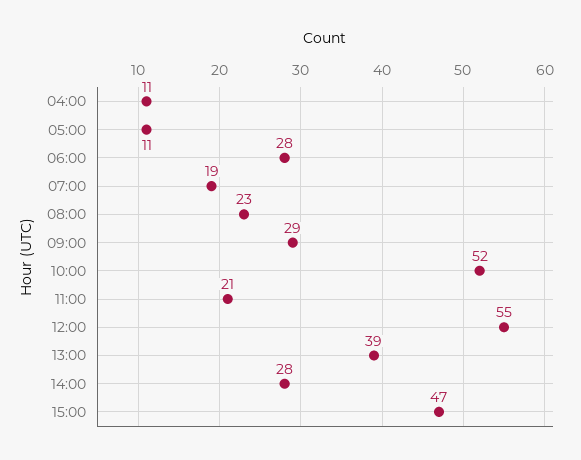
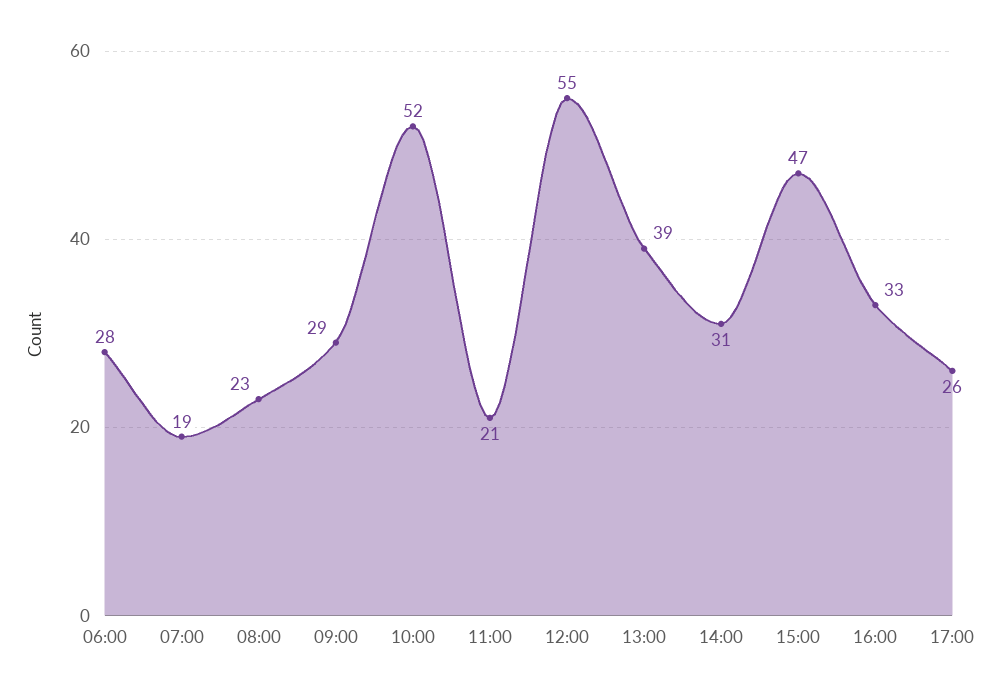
04:00: 11 -> none
05:00: 11 -> none
14:00: 28 -> 31
16:00: none -> 33
17:00: none -> 26

